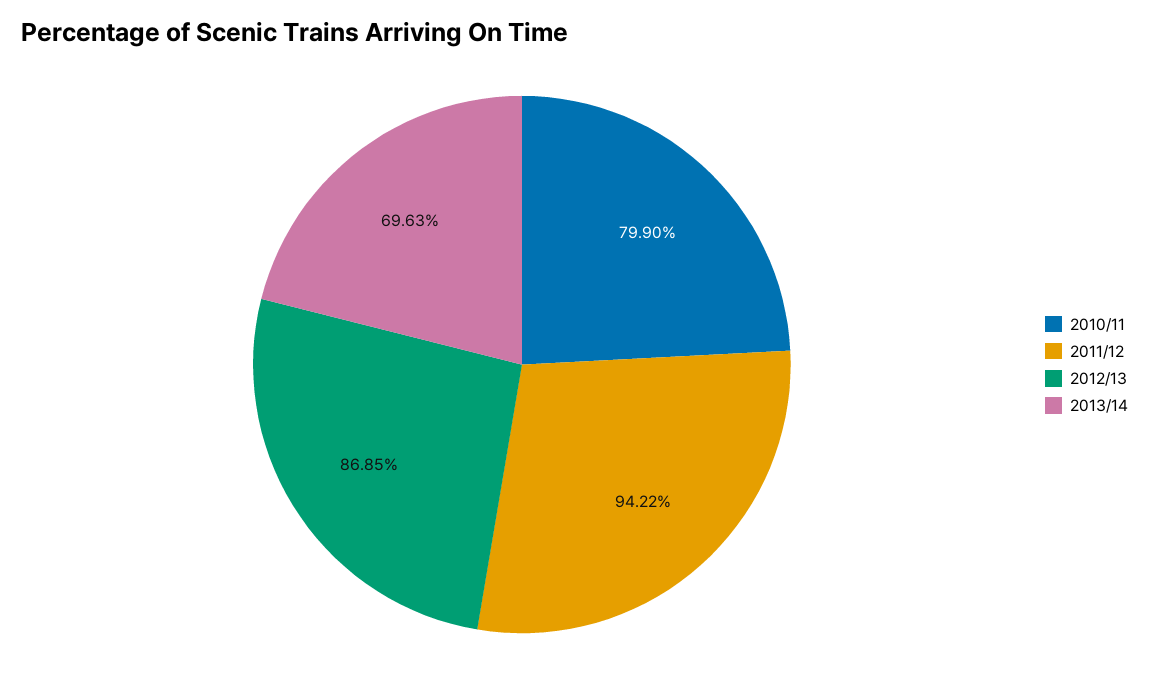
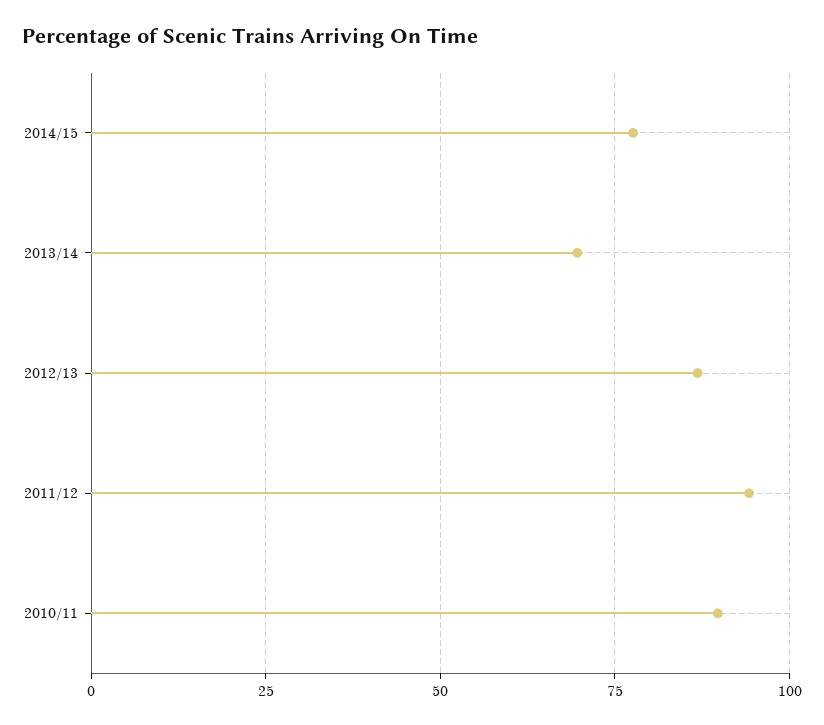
2010/11: 79.9 -> 90
2014/15: none -> 77.5

